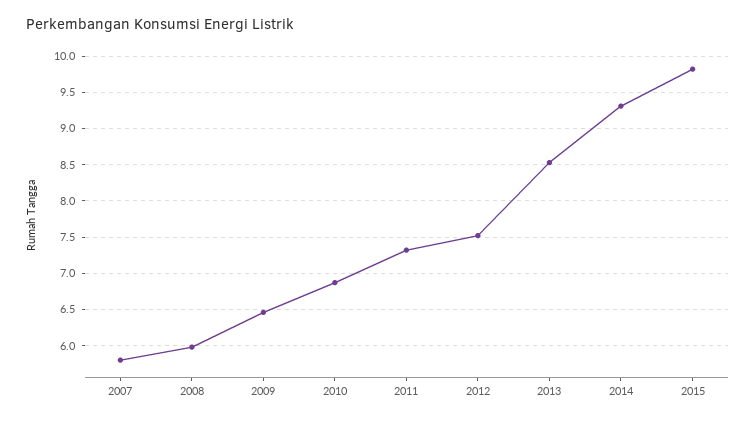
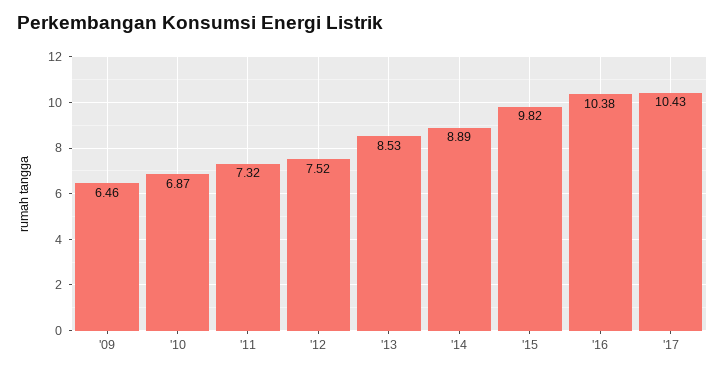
2007: 5.8 -> none
2008: 6 -> none
2014: 9.3 -> 8.89
'16: none -> 10.38
'17: none -> 10.43

